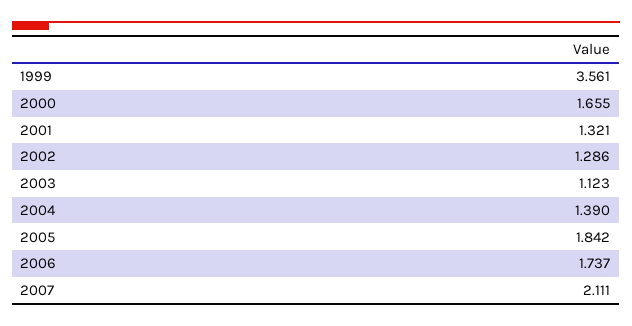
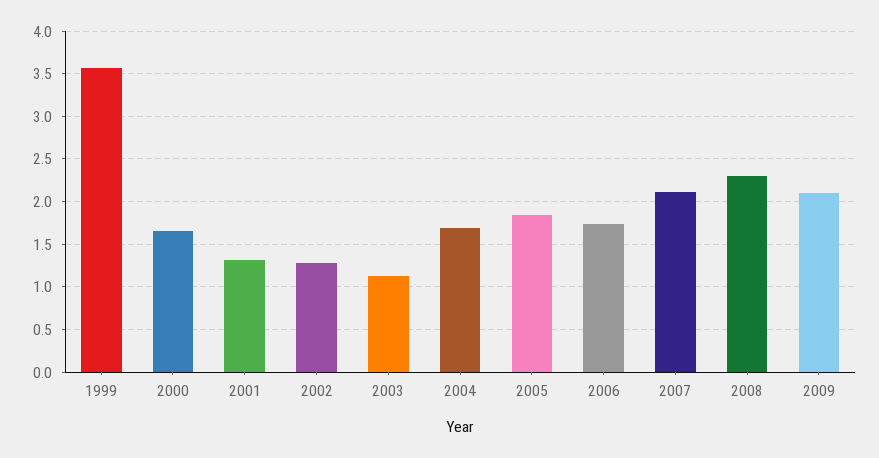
2004: 1.39 -> 1.7
2008: none -> 2.3
2009: none -> 2.1

